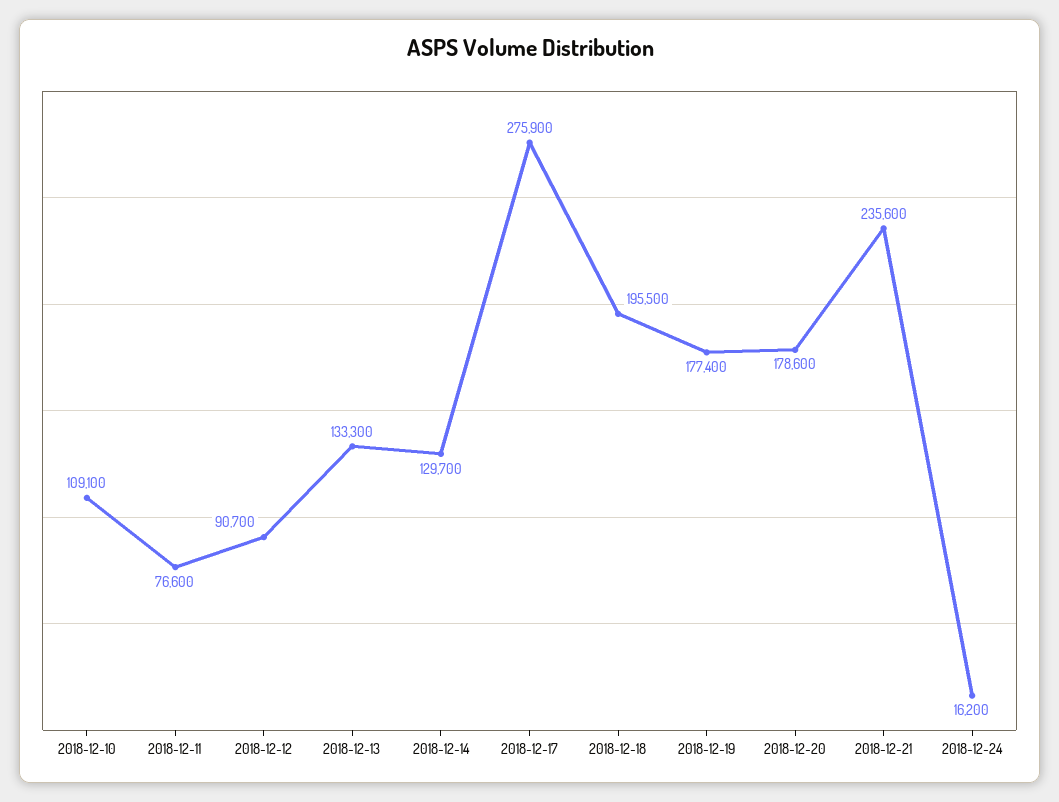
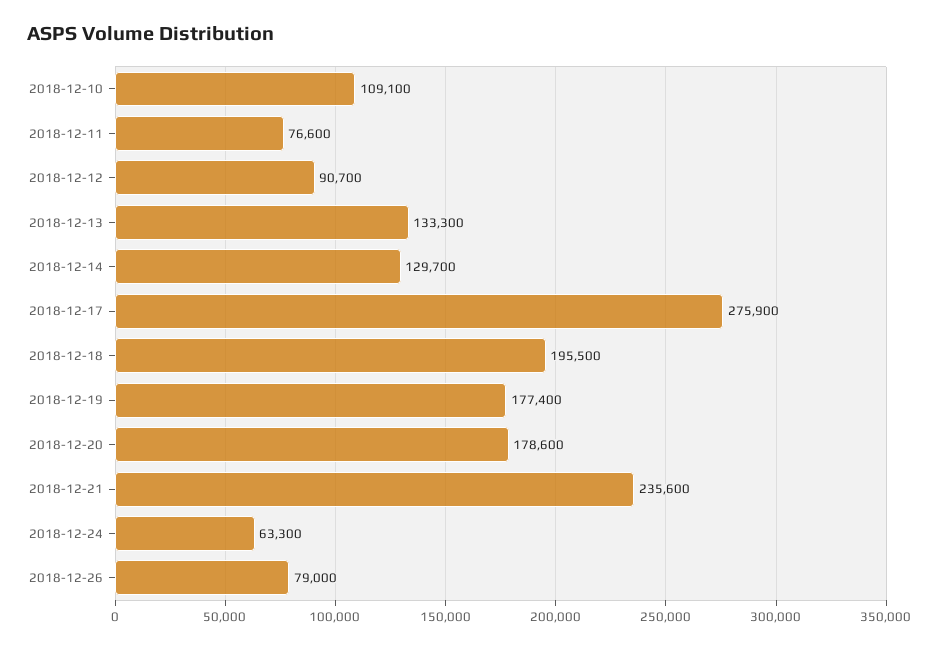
2018-12-24: 16200 -> 63300
2018-12-26: none -> 79000

